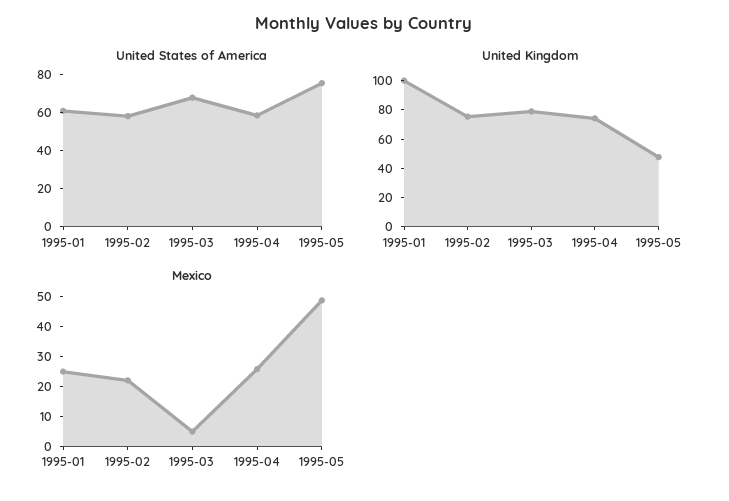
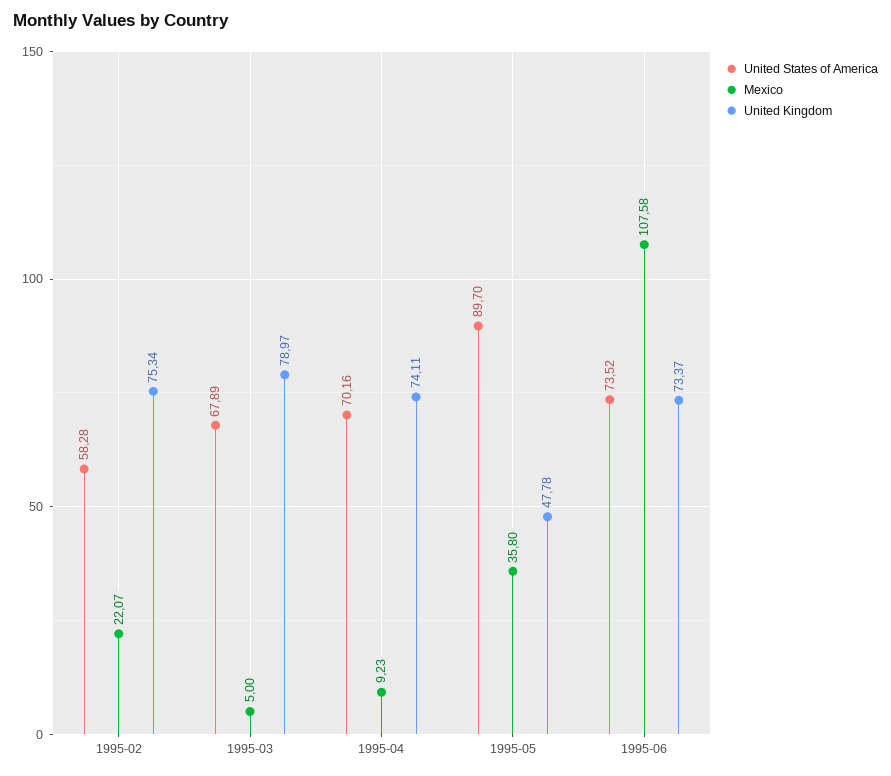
United States of America, 1995-01: 60 -> none
United States of America, 1995-04: 60 -> 70.16
United States of America, 1995-05: 75 -> 89.7
United Kingdom, 1995-01: 100 -> none
Mexico, 1995-01: 25 -> none
Mexico, 1995-04: 25 -> 9.23
Mexico, 1995-05: 50 -> 35.8
United States of America, 1995-06: none -> 73.52
Mexico, 1995-06: none -> 107.58
United Kingdom, 1995-06: none -> 73.37

